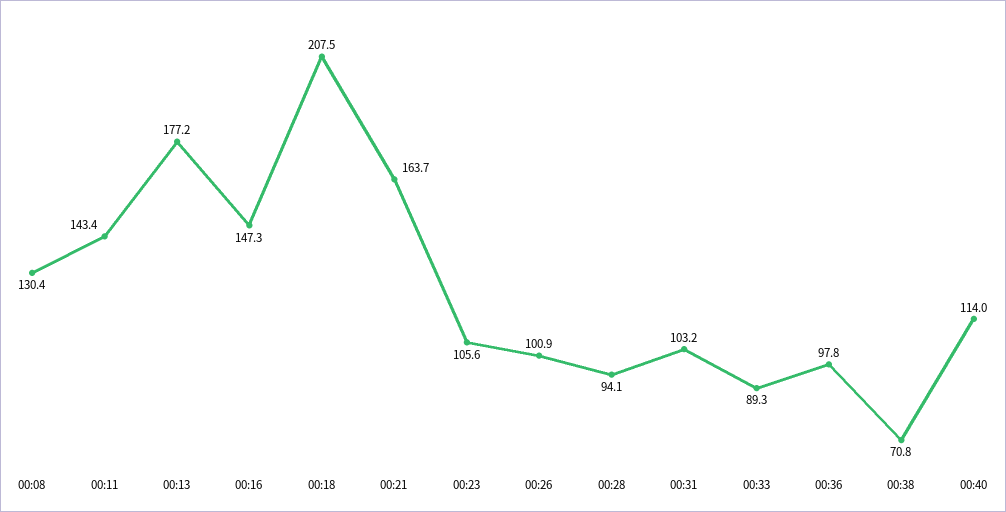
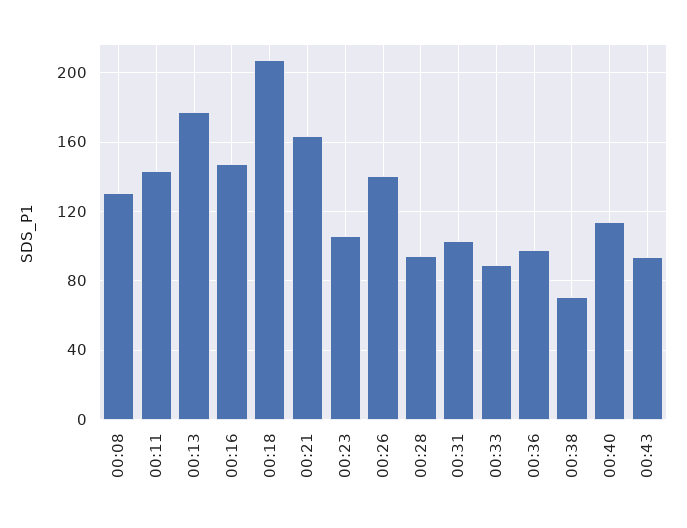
00:26: 100.9 -> 140
00:43: none -> 95

